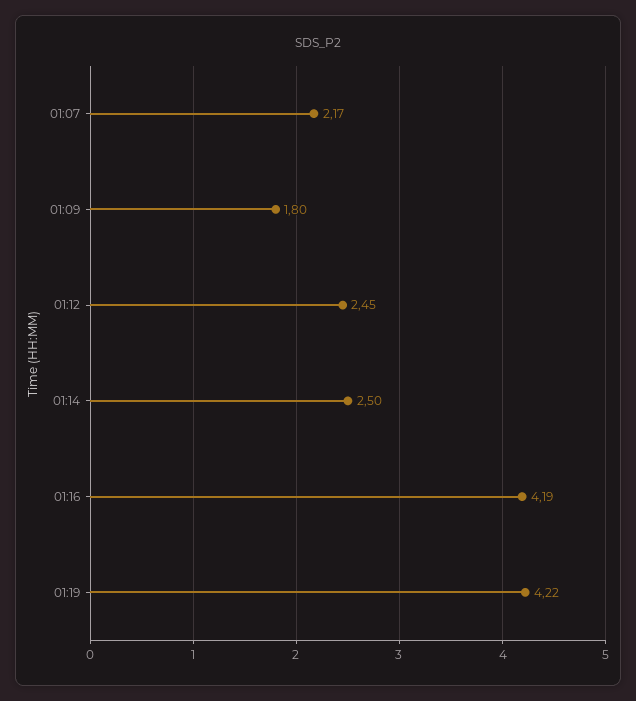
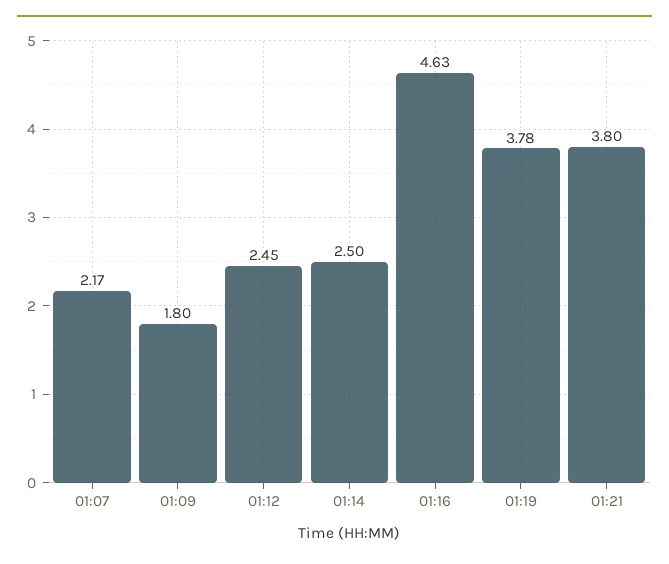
01:16: 4.19 -> 4.63
01:19: 4.22 -> 3.78
01:21: none -> 3.8

